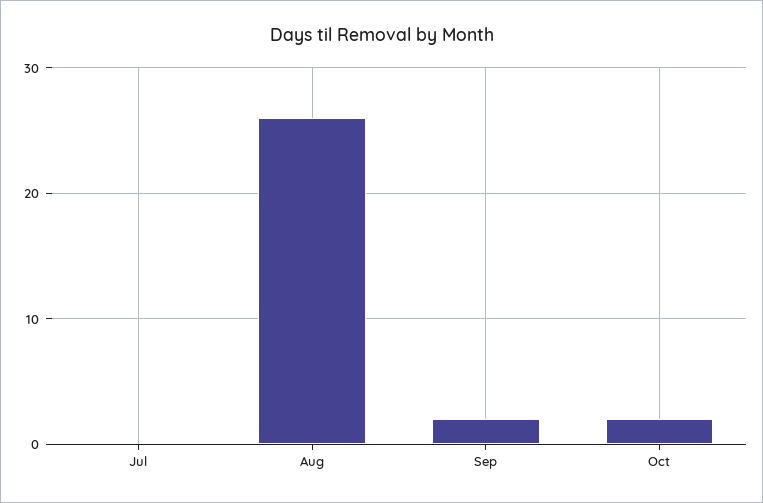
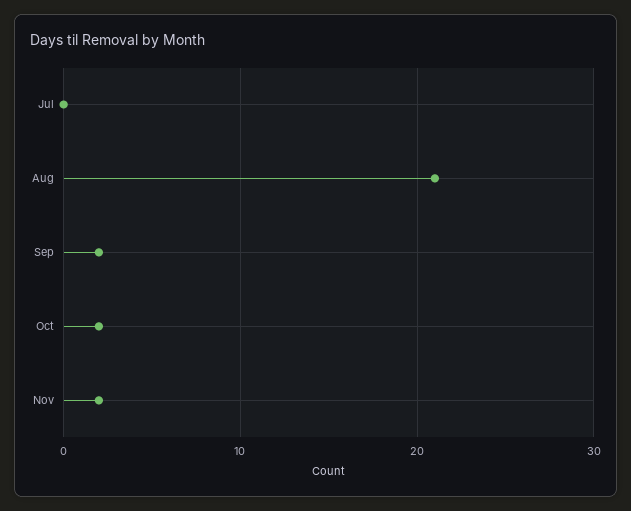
Aug: 26 -> 21
Nov: none -> 2

